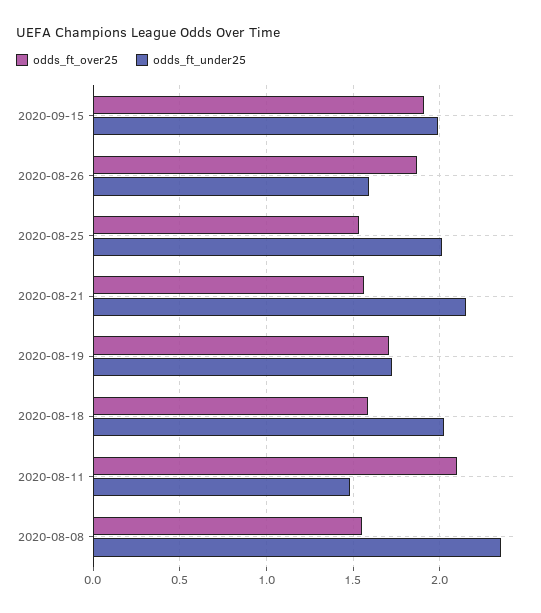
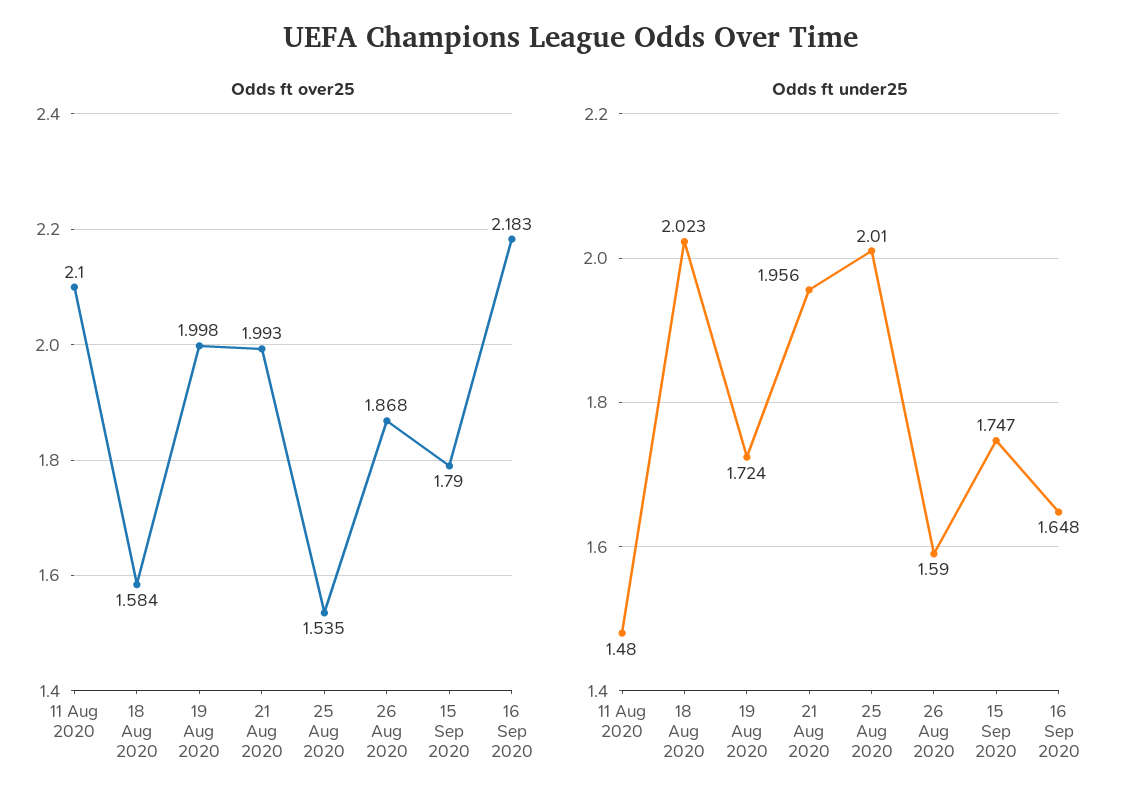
odds_ft_over25, 2020-09-15: 1.9 -> 1.79
odds_ft_under25, 2020-09-15: 2 -> 1.747
odds_ft_over25, 2020-08-21: 1.55 -> 1.993
odds_ft_under25, 2020-08-21: 2.15 -> 1.956
odds_ft_over25, 2020-08-19: 1.7 -> 1.998
odds_ft_over25, 2020-08-08: 1.55 -> none
odds_ft_under25, 2020-08-08: 2.35 -> none
odds_ft_over25, 16 Sep 2020: none -> 2.183
odds_ft_under25, 16 Sep 2020: none -> 1.648

